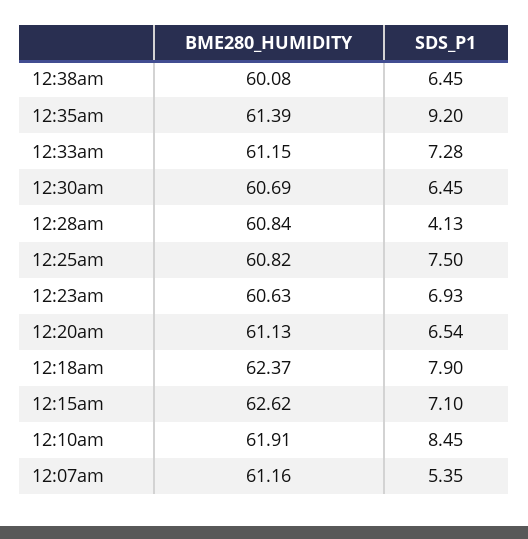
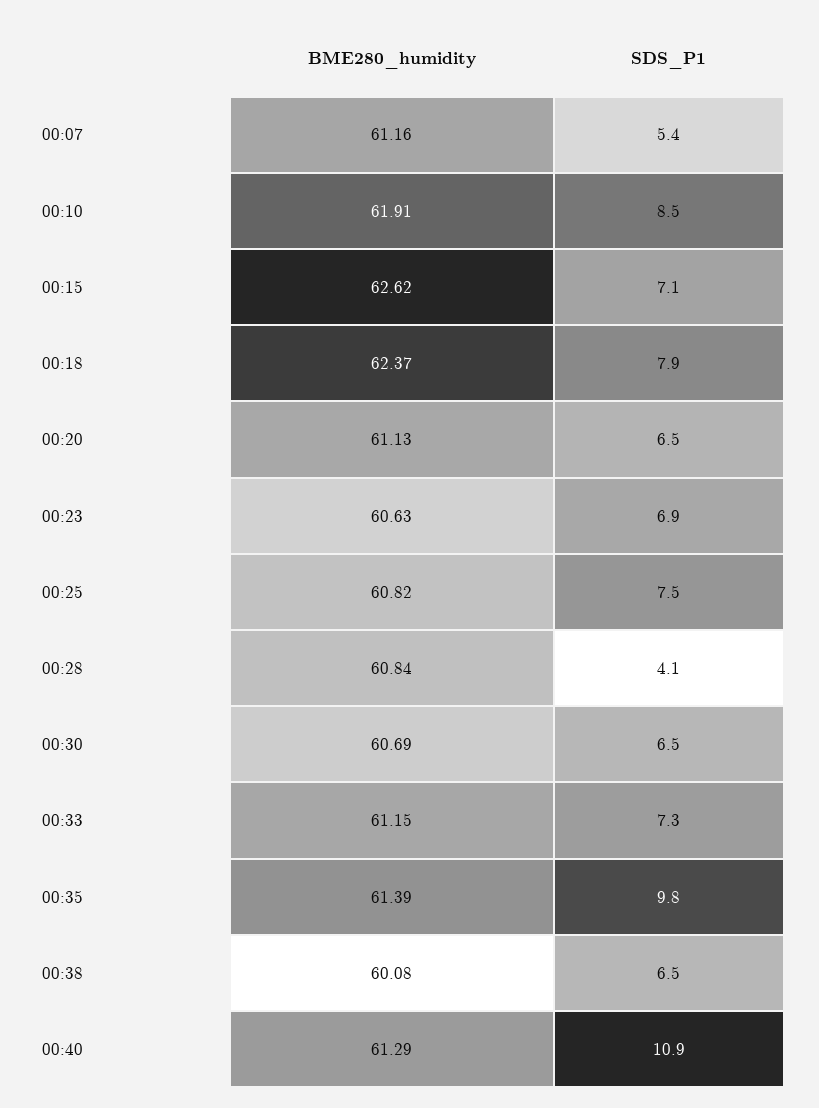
SDS_P1, 12:35am: 9.2 -> 9.8
BME280_HUMIDITY, 00:40: none -> 61.29
SDS_P1, 00:40: none -> 10.9

